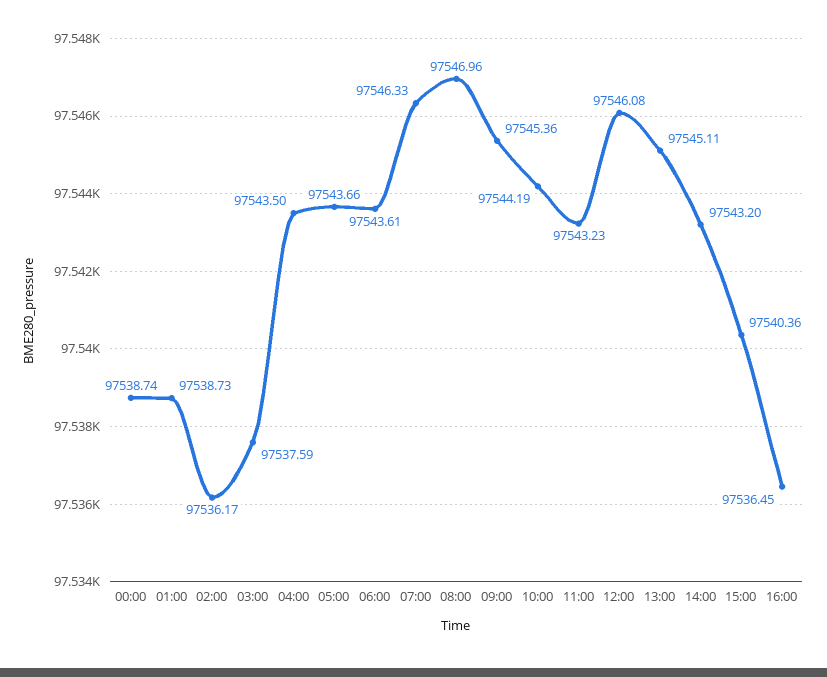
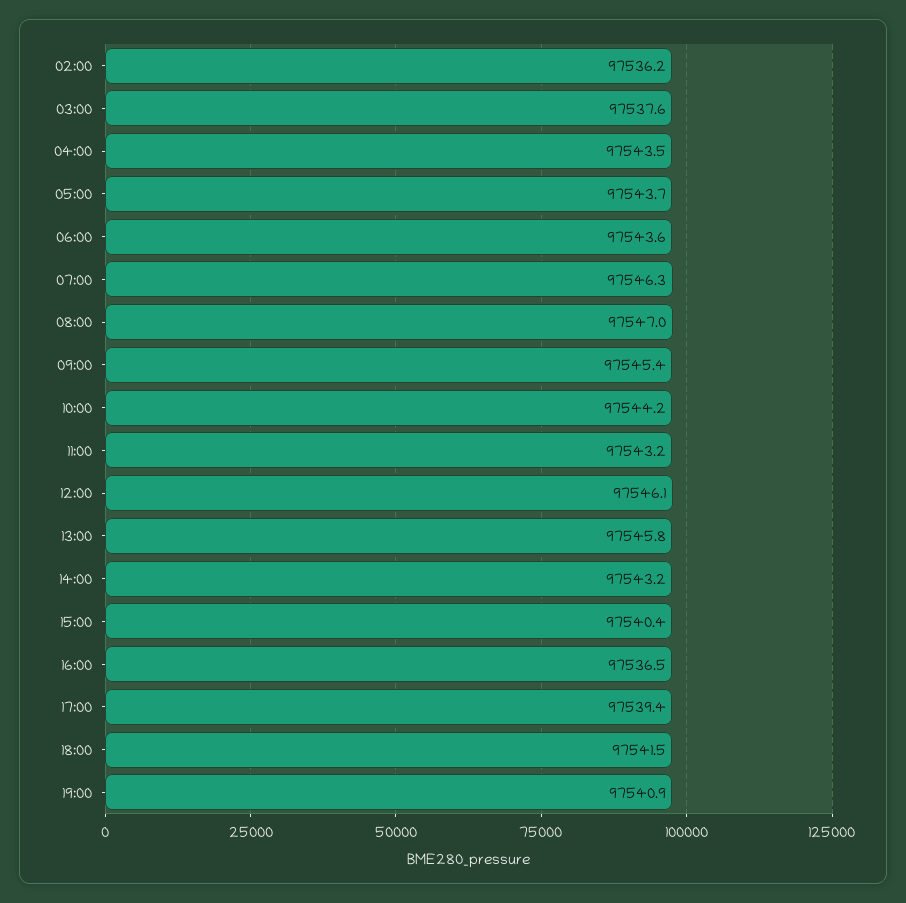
00:00: 97538.74 -> none
01:00: 97538.73 -> none
13:00: 97545.11 -> 97545.8
17:00: none -> 97539.4
18:00: none -> 97541.5
19:00: none -> 97540.9

